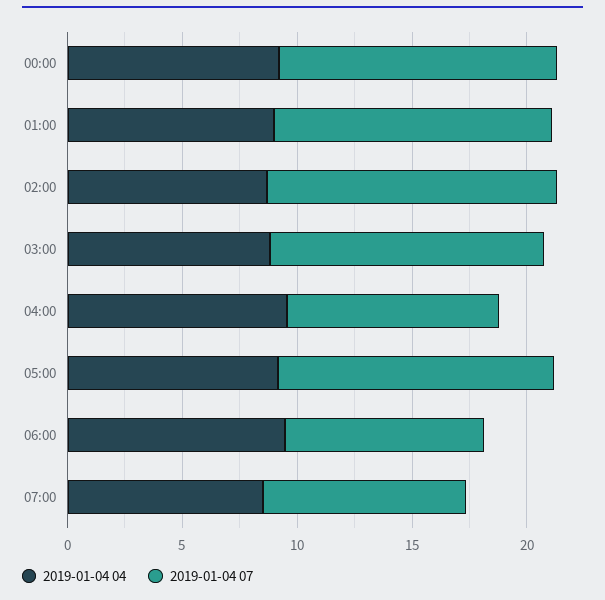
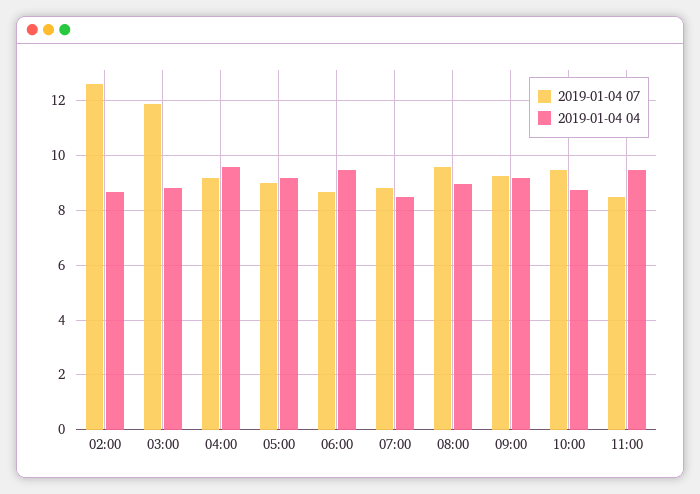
2019-01-04 04, 00:00: 9 -> none
2019-01-04 07, 00:00: 12 -> none
2019-01-04 04, 01:00: 9 -> none
2019-01-04 07, 01:00: 12 -> none
2019-01-04 07, 05:00: 12 -> 9
2019-01-04 07, 08:00: none -> 9.5
2019-01-04 04, 08:00: none -> 9
2019-01-04 07, 09:00: none -> 9.25
2019-01-04 04, 09:00: none -> 9.25
2019-01-04 07, 10:00: none -> 9.5
2019-01-04 04, 10:00: none -> 8.75
2019-01-04 07, 11:00: none -> 8.5
2019-01-04 04, 11:00: none -> 9.5

